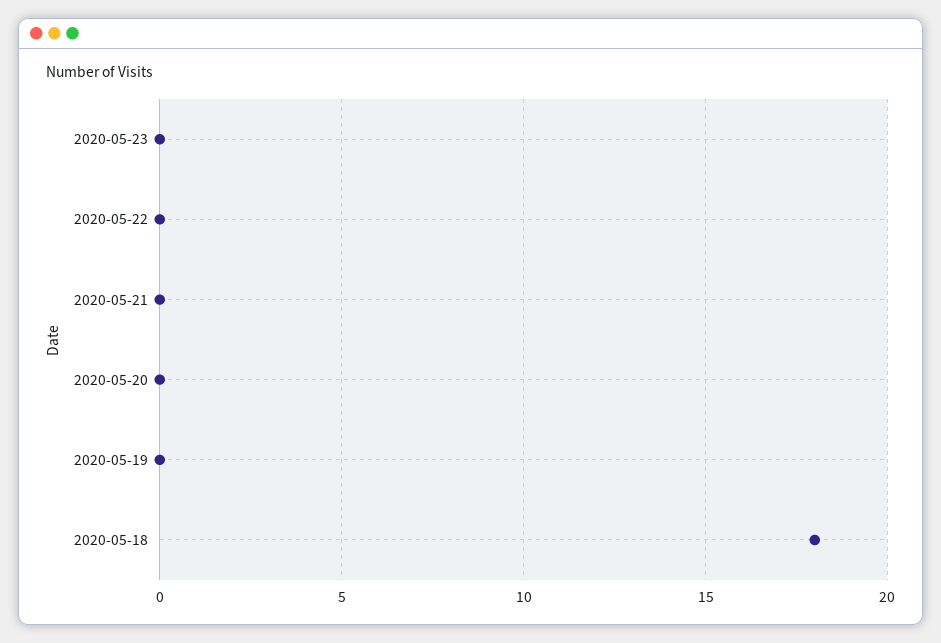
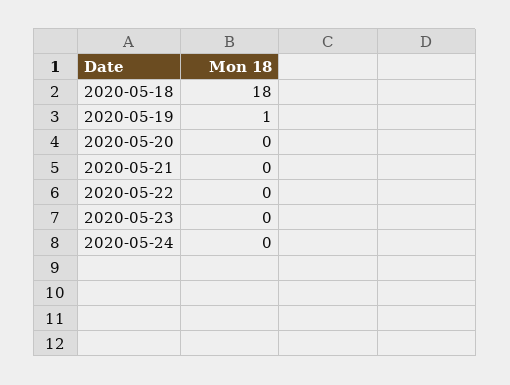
2020-05-19: 0 -> 1
2020-05-24: none -> 0

